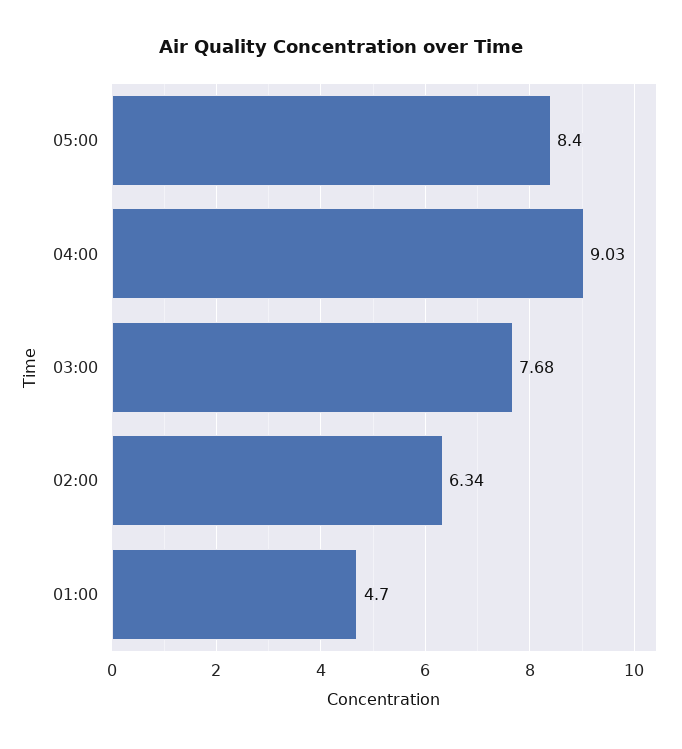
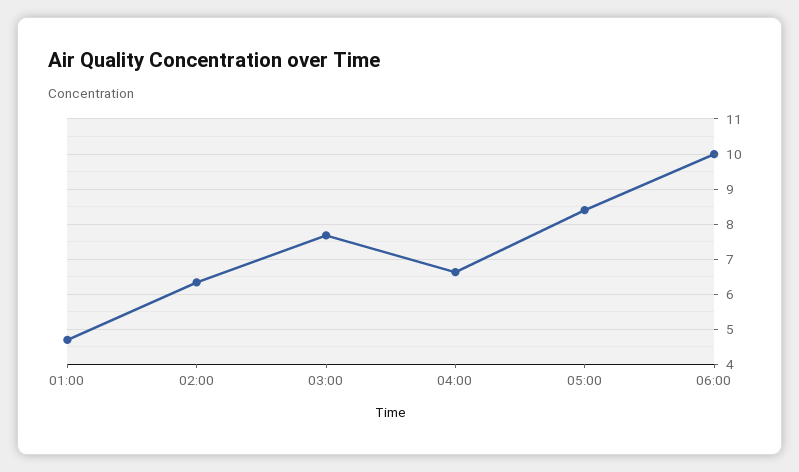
04:00: 9.03 -> 6.6
06:00: none -> 10

